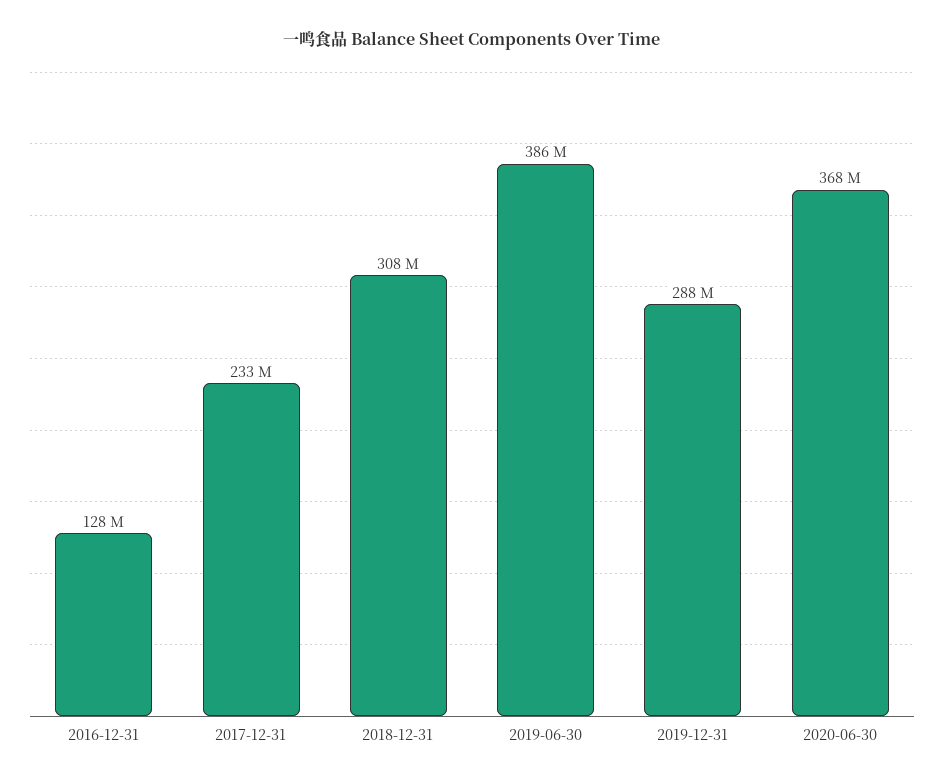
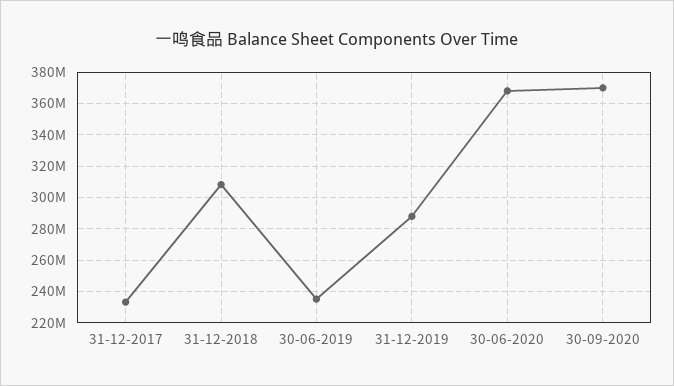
2016-12-31: 128000000 -> none
2019-06-30: 386000000 -> 235000000
30-09-2020: none -> 370000000

